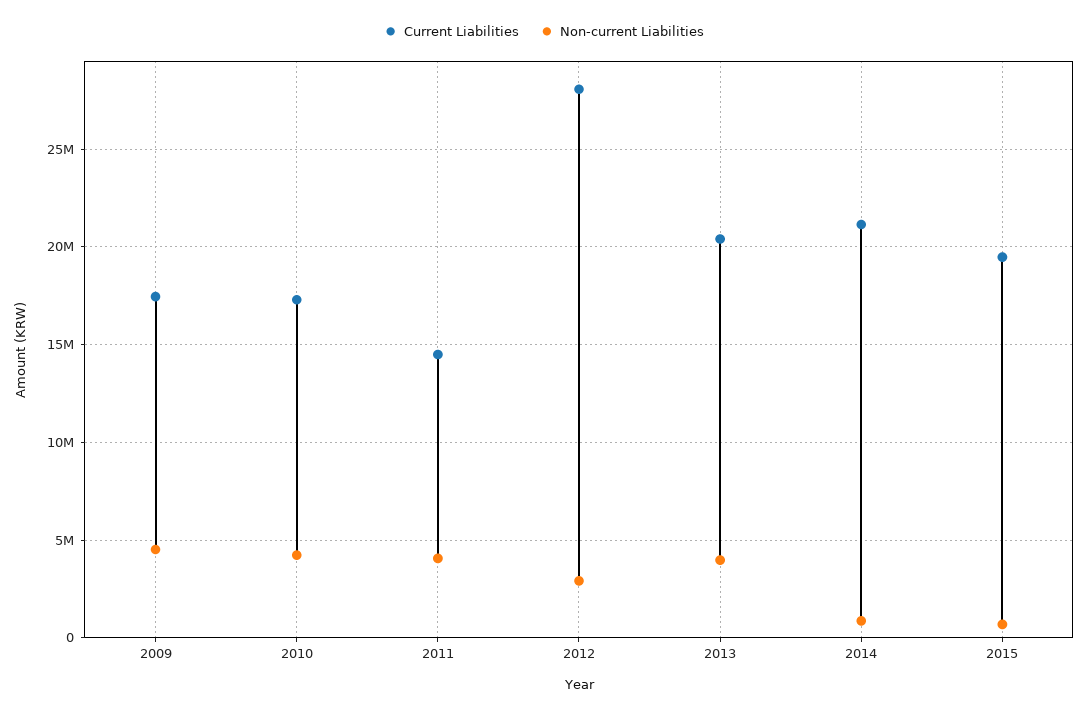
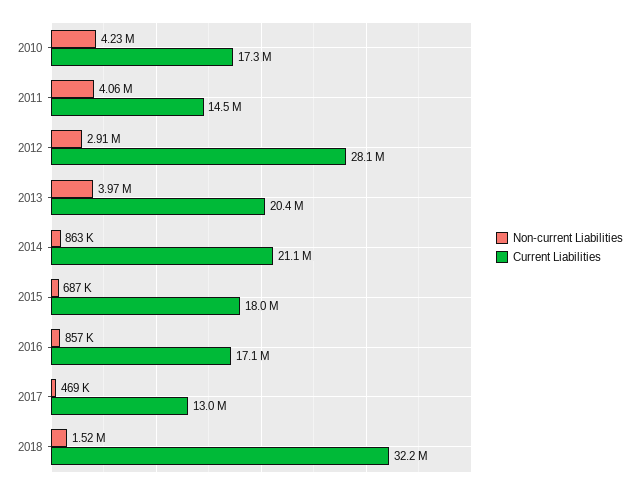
Current Liabilities, 2009: 17500000 -> none
Non-current Liabilities, 2009: 4500000 -> none
Current Liabilities, 2015: 19500000 -> 18000000
Non-current Liabilities, 2016: none -> 857000
Current Liabilities, 2016: none -> 17100000
Non-current Liabilities, 2017: none -> 469000
Current Liabilities, 2017: none -> 13000000
Non-current Liabilities, 2018: none -> 1520000
Current Liabilities, 2018: none -> 32200000

